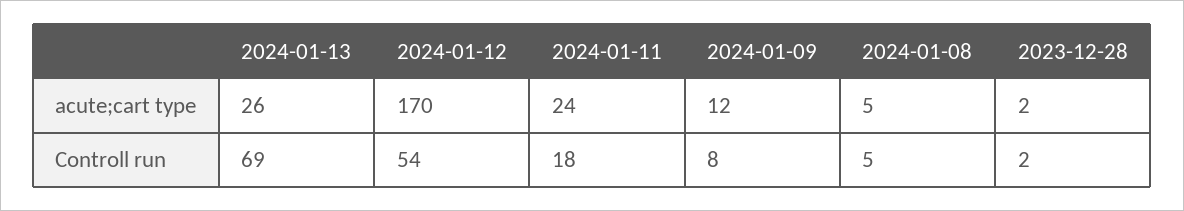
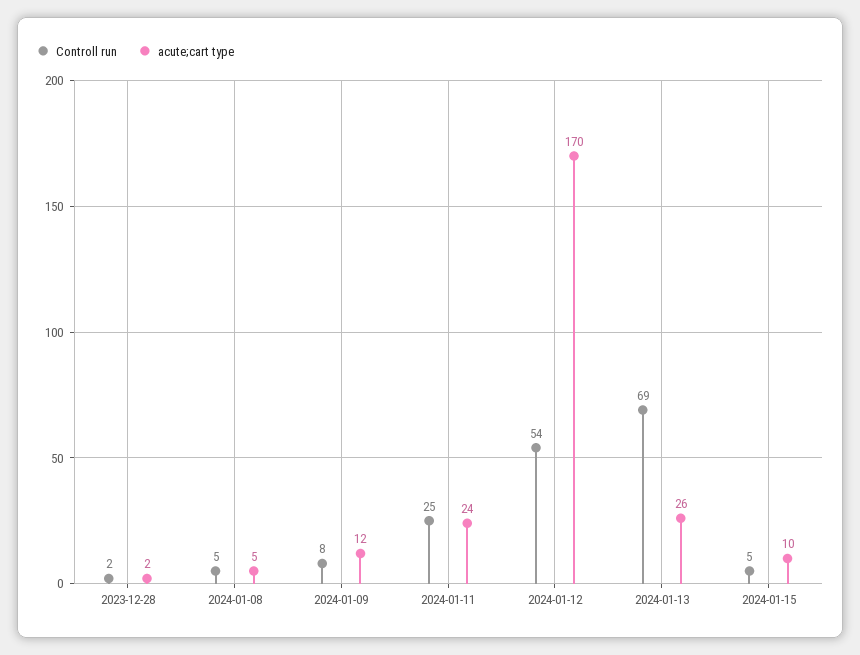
Controll run, 2024-01-11: 18 -> 25
Controll run, 2024-01-15: none -> 5
acute;cart type, 2024-01-15: none -> 10

